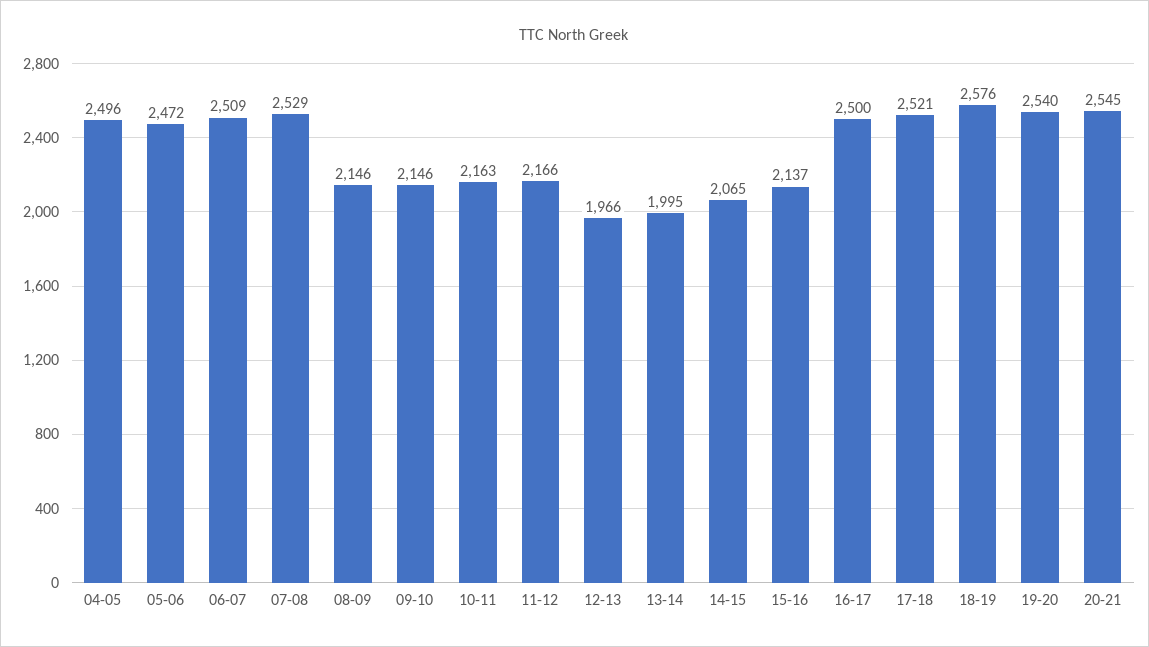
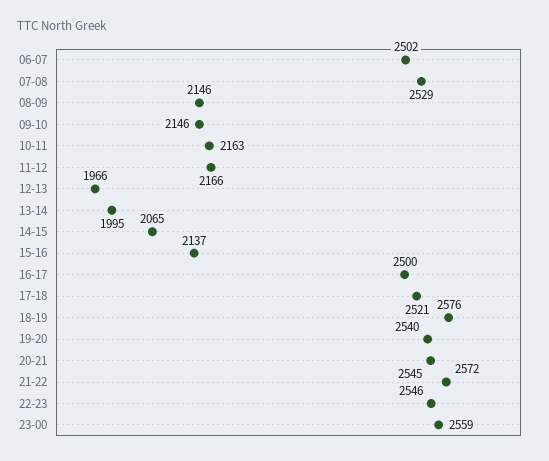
04-05: 2496 -> none
05-06: 2472 -> none
06-07: 2509 -> 2502
21-22: none -> 2572
22-23: none -> 2546
23-00: none -> 2559

